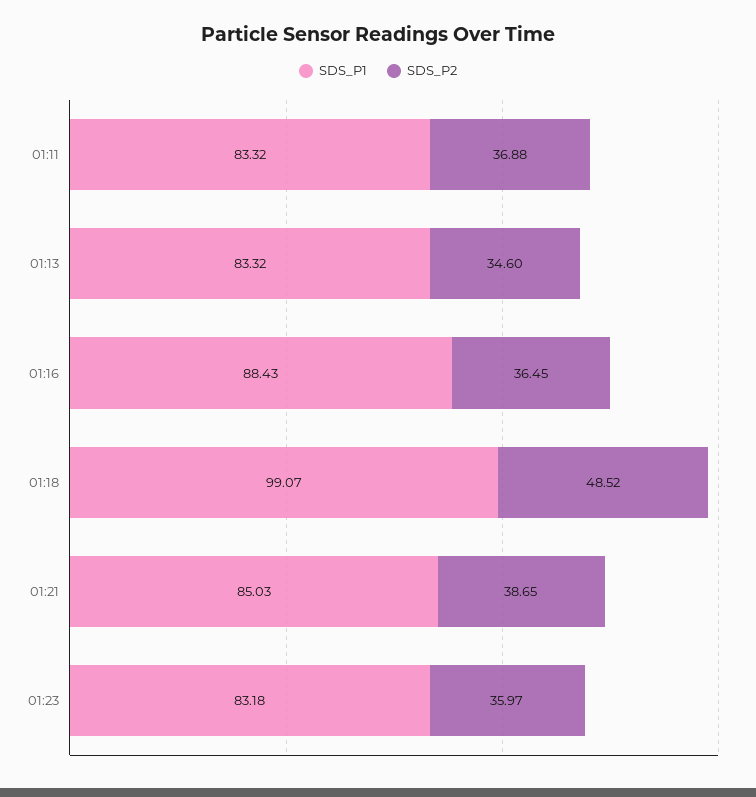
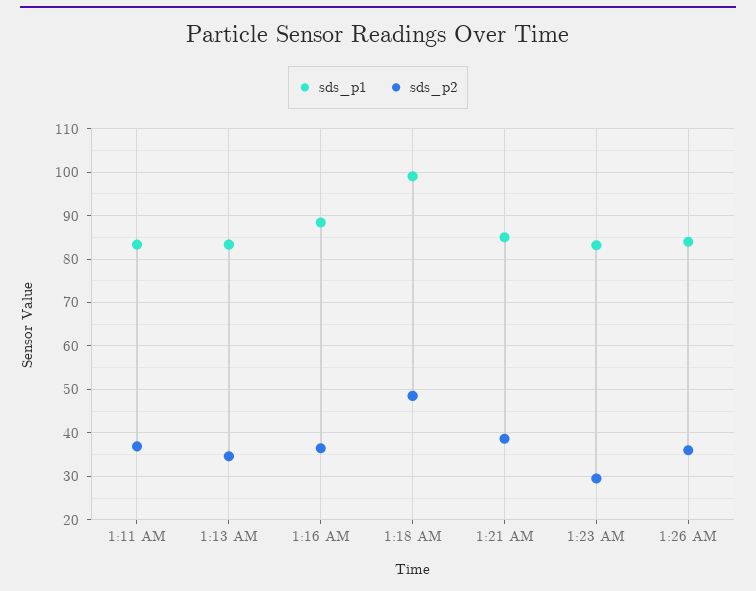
SDS_P2, 01:23: 35.97 -> 30
SDS_P1, 1:26 AM: none -> 84
SDS_P2, 1:26 AM: none -> 36

